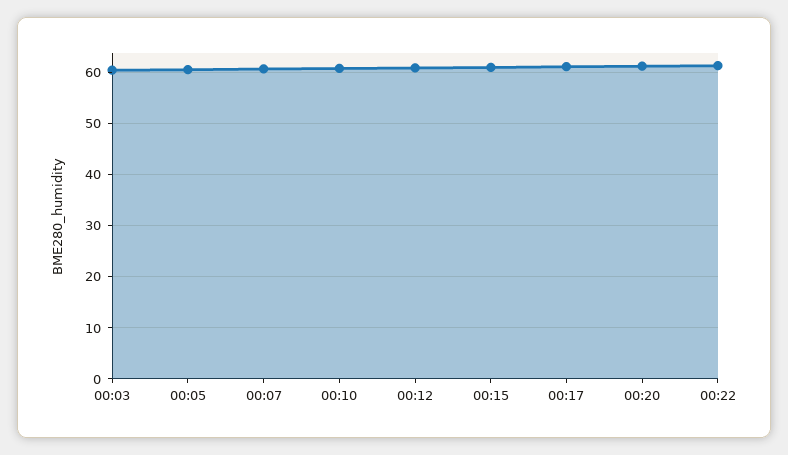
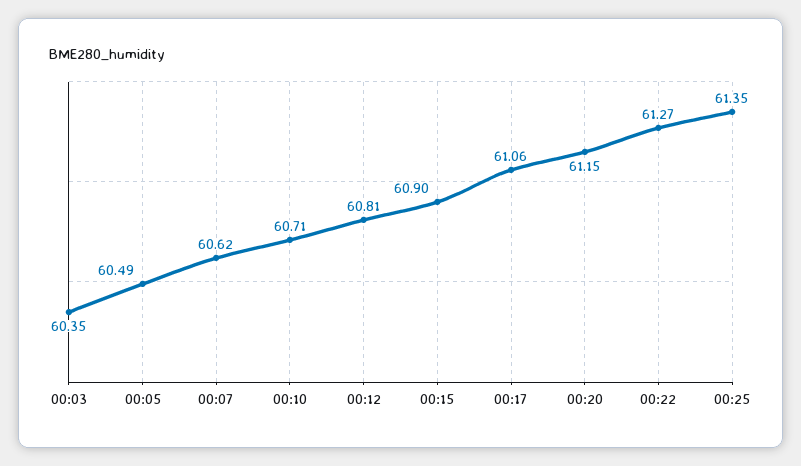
00:25: none -> 61.35

